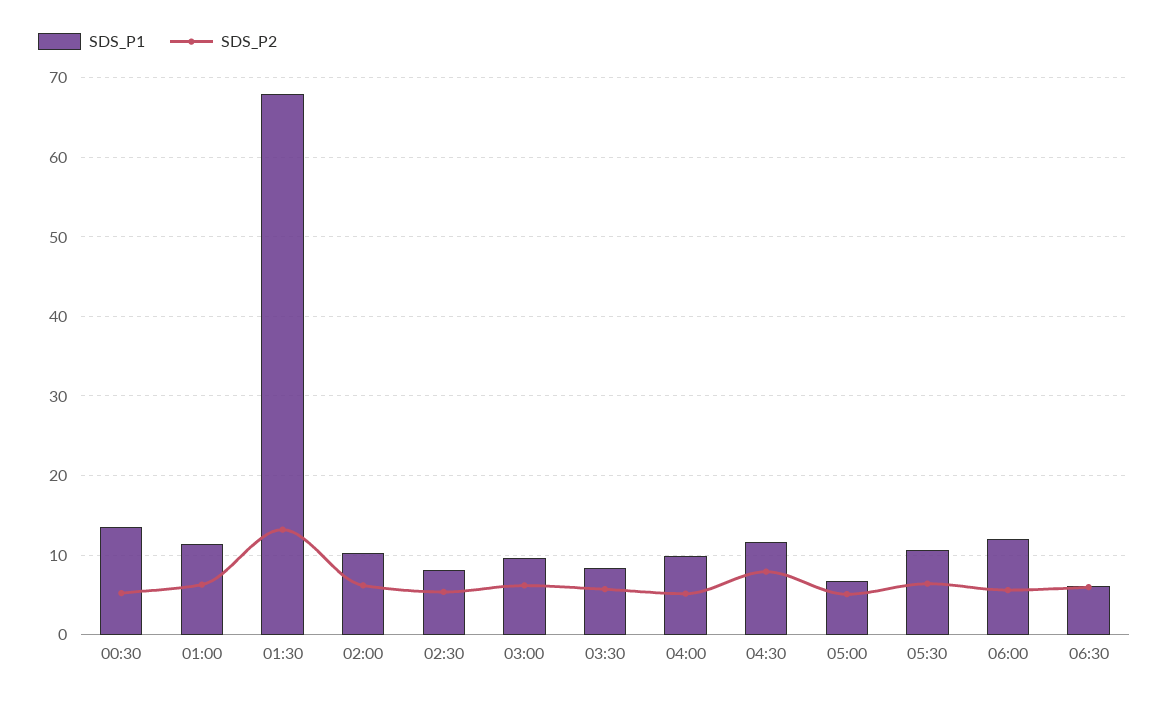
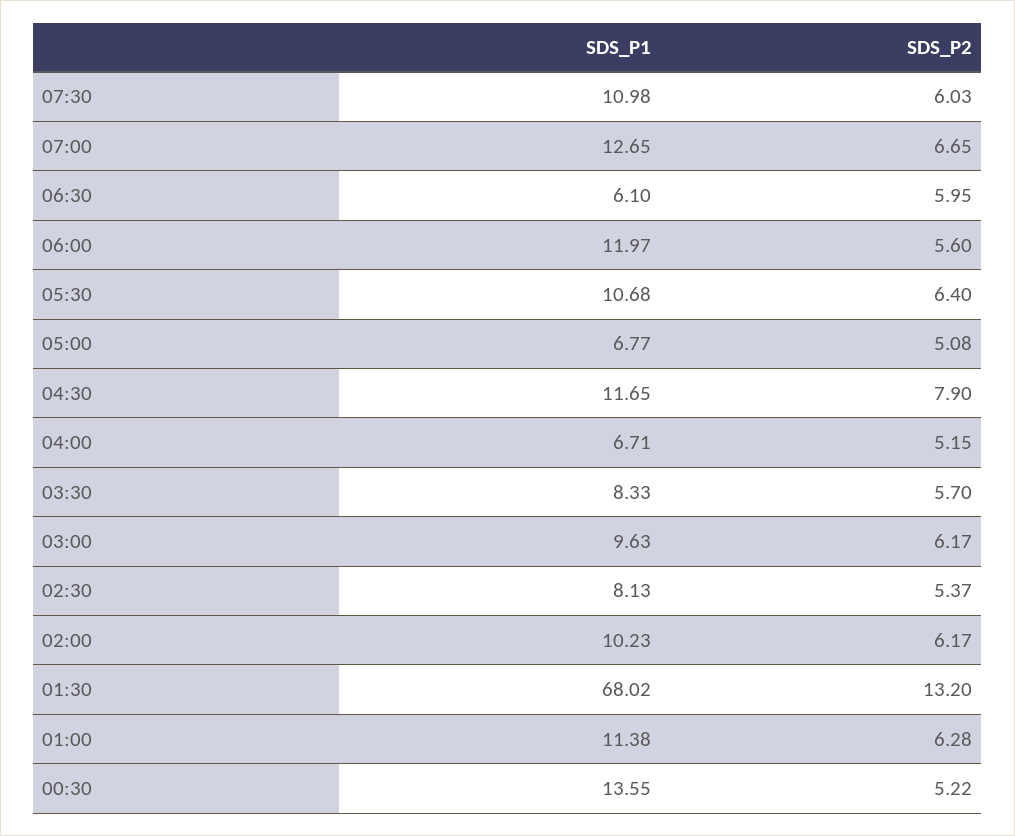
SDS_P1, 04:00: 10 -> 6.71
SDS_P1, 07:30: none -> 10.98
SDS_P2, 07:30: none -> 6.03
SDS_P1, 07:00: none -> 12.65
SDS_P2, 07:00: none -> 6.65

